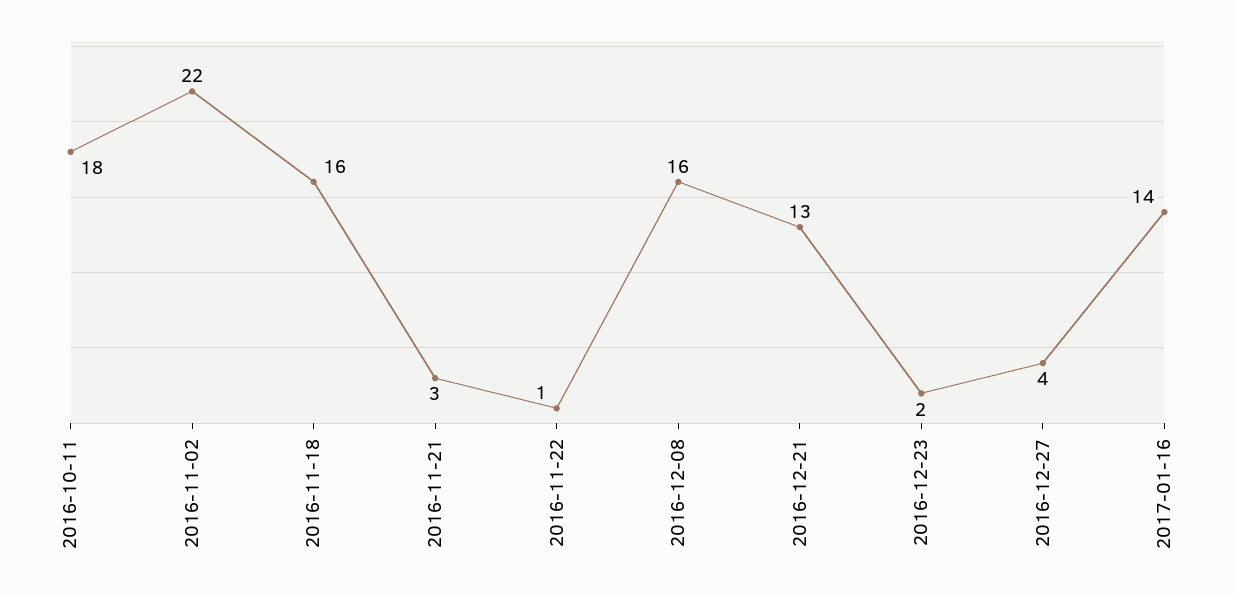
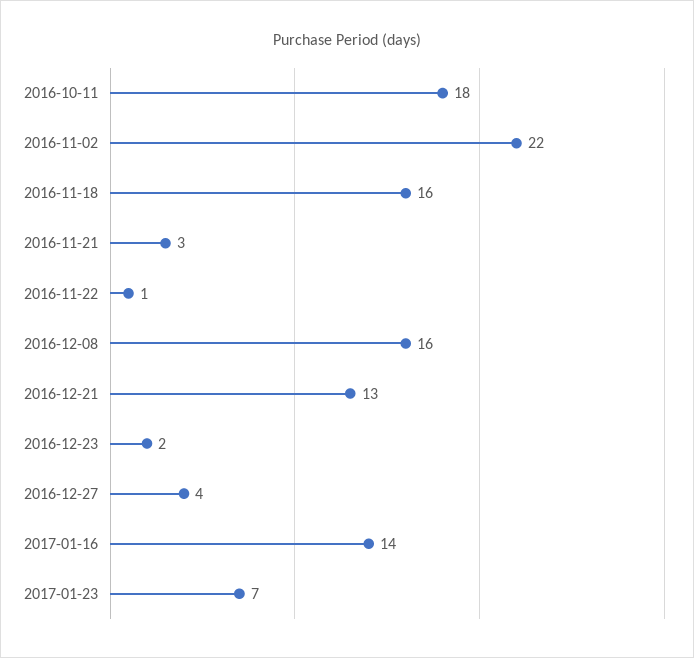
2017-01-23: none -> 7

